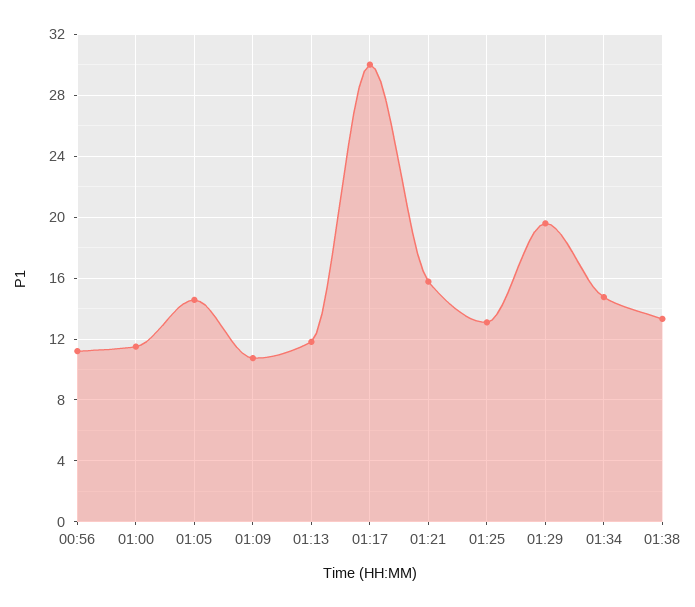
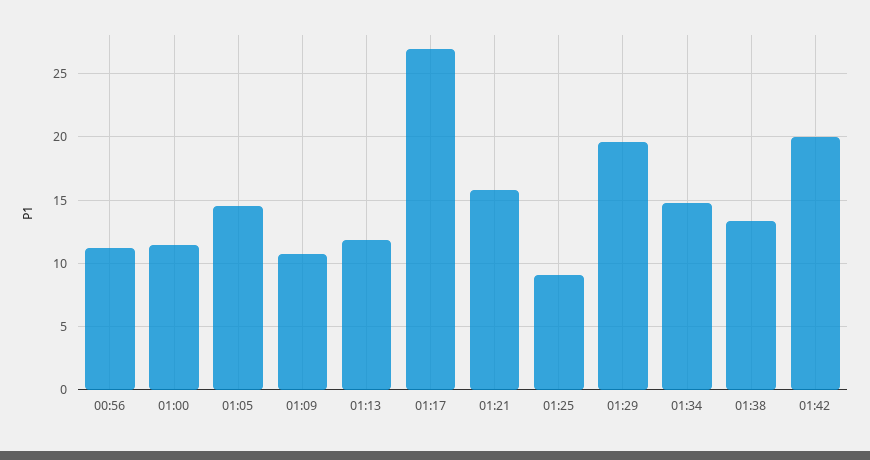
01:17: 30 -> 27
01:25: 13 -> 9
01:42: none -> 20

